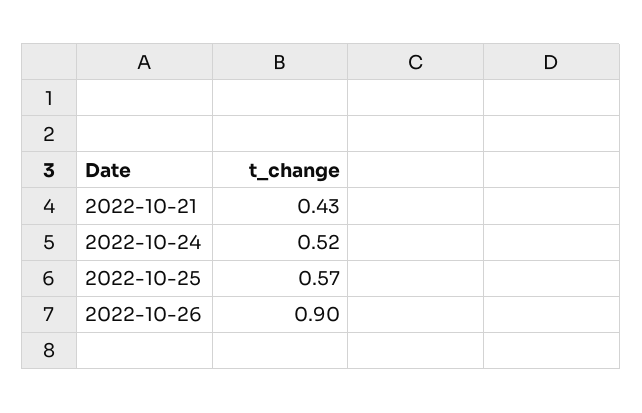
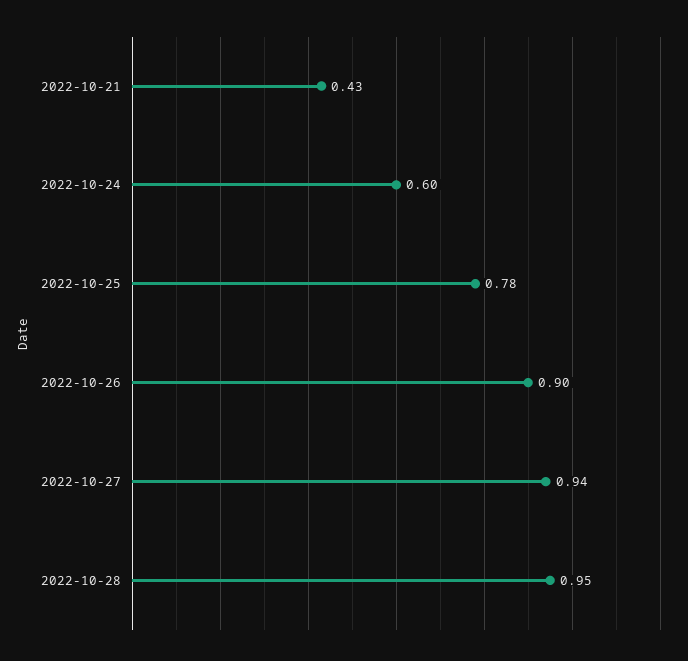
2022-10-24: 0.52 -> 0.6
2022-10-25: 0.57 -> 0.78
2022-10-27: none -> 0.94
2022-10-28: none -> 0.95

